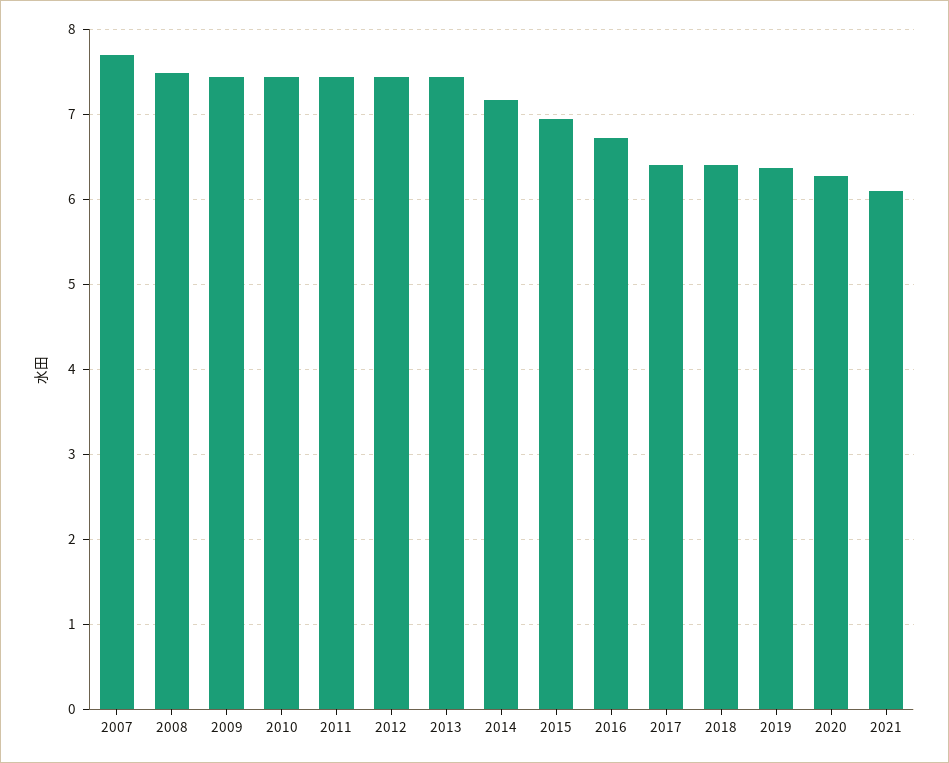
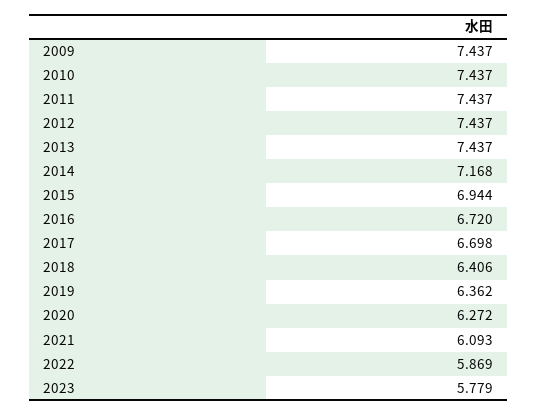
2007: 7.7 -> none
2008: 7.5 -> none
2017: 6.4 -> 6.698
2022: none -> 5.869
2023: none -> 5.779

